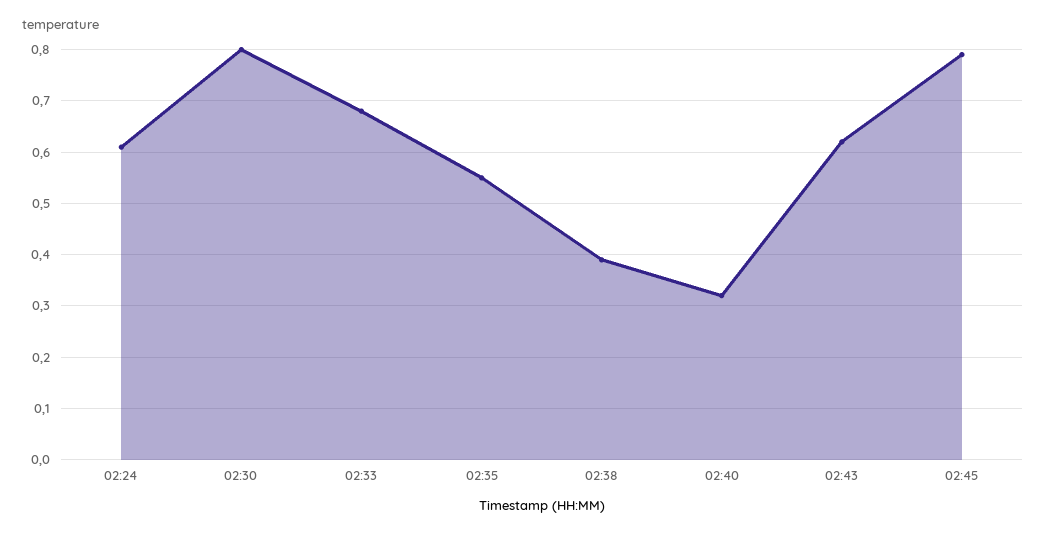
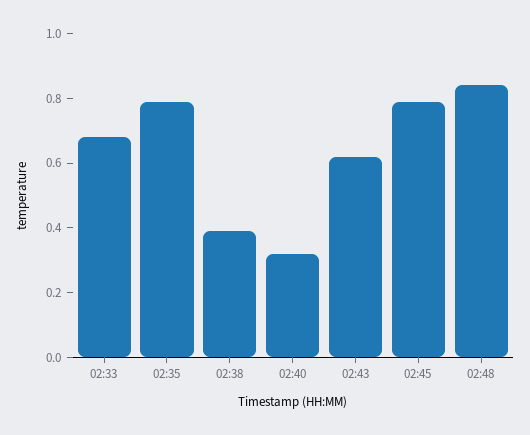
02:24: 0.6 -> none
02:30: 0.8 -> none
02:35: 0.55 -> 0.8
02:48: none -> 0.85

